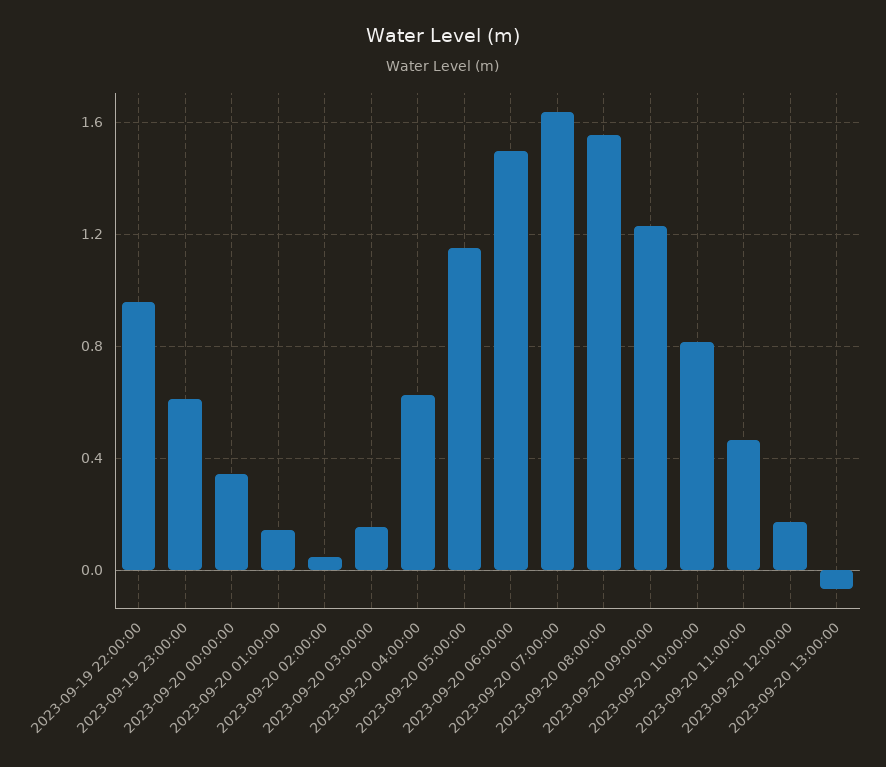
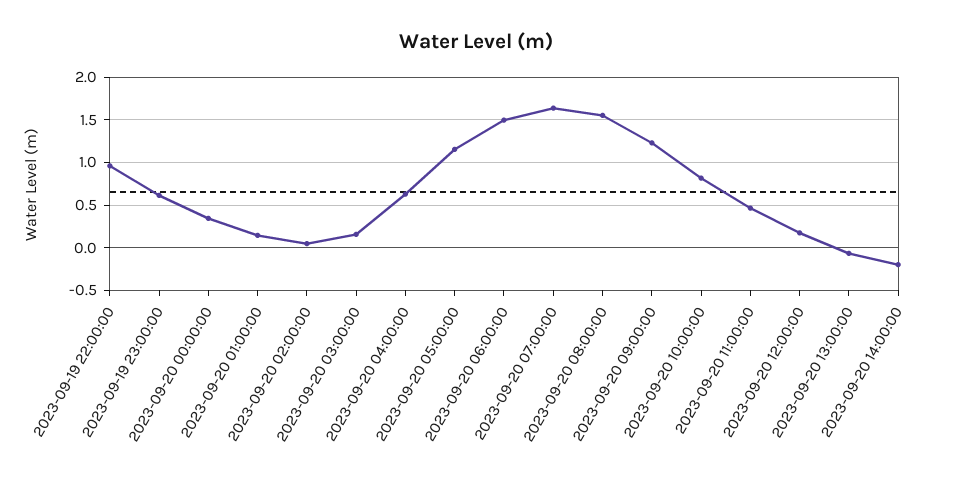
2023-09-20 14:00:00: none -> -0.2

